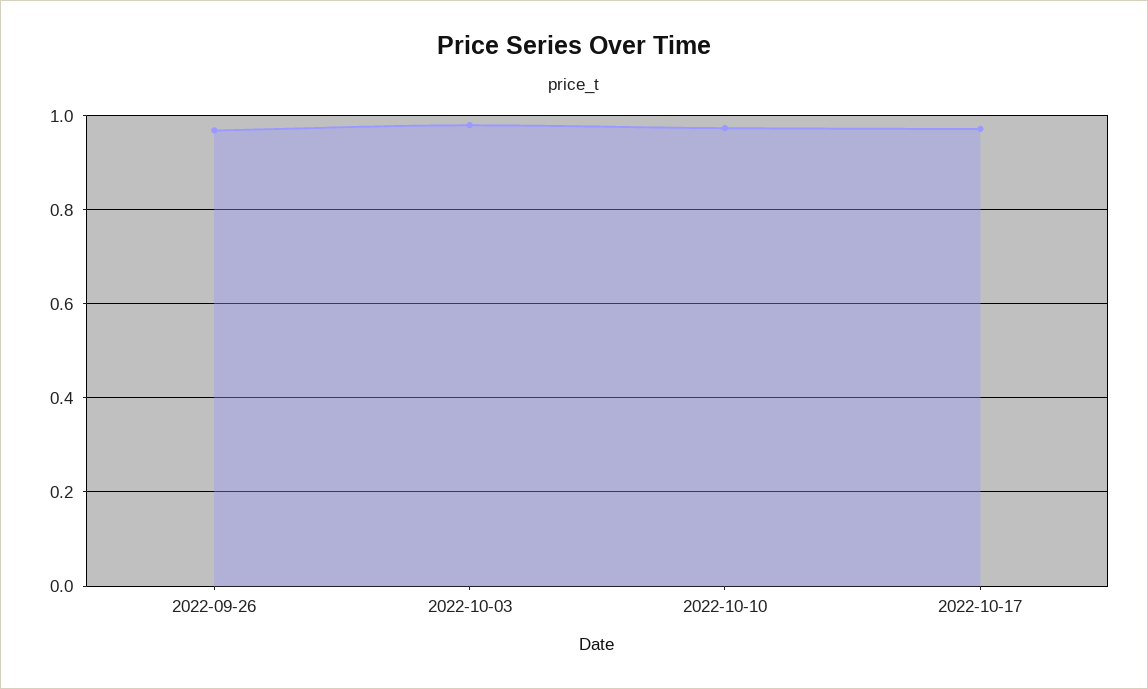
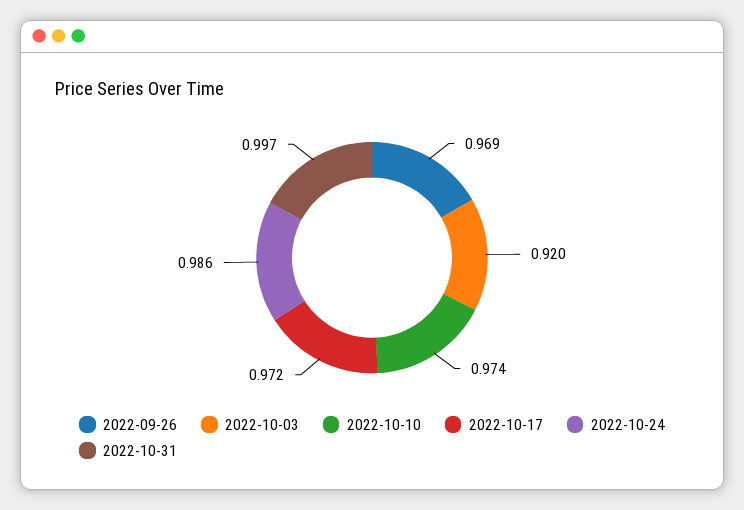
2022-10-03: 0.98 -> 0.92
2022-10-24: none -> 0.986
2022-10-31: none -> 0.997

